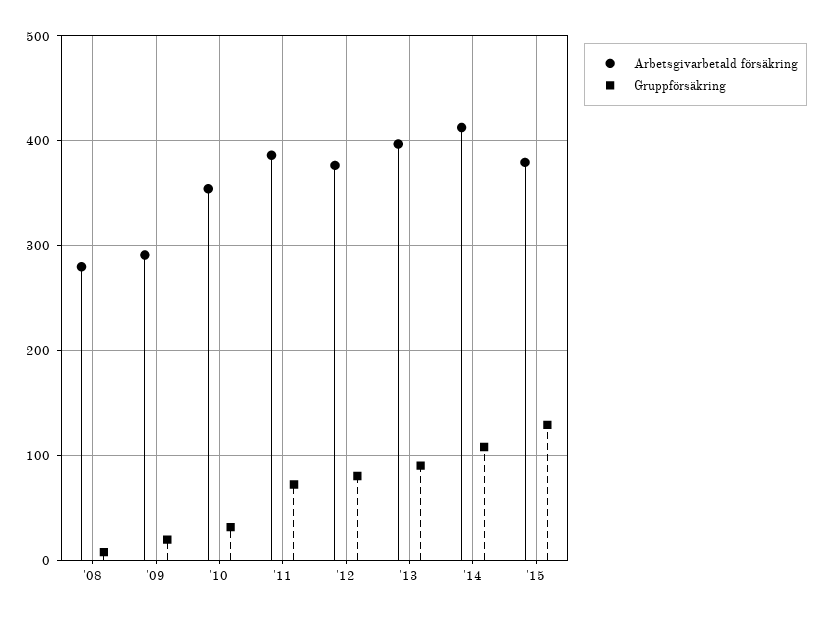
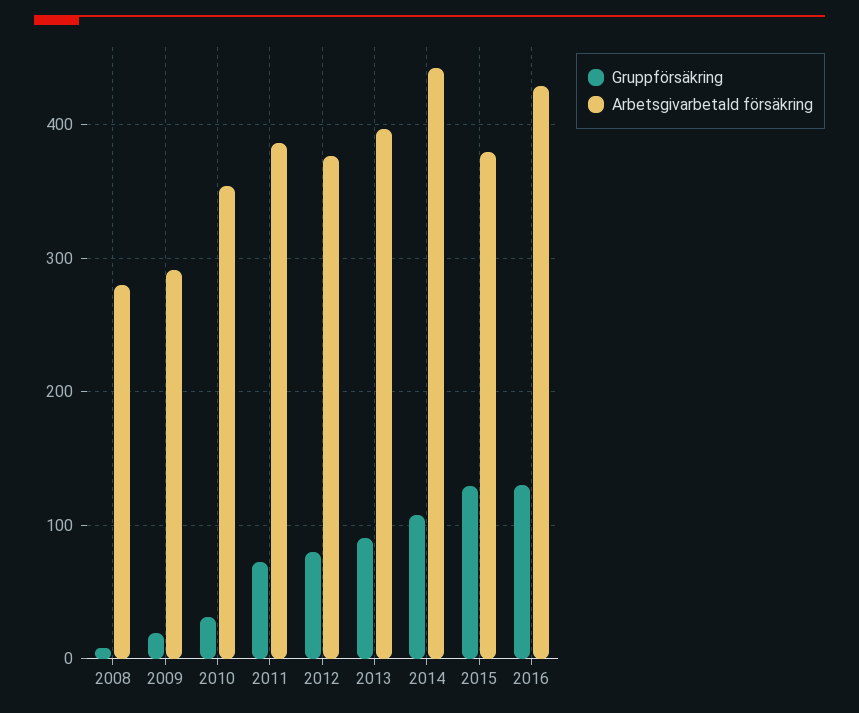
Arbetsgivarbetald försäkring, '14: 410 -> 440
Gruppförsäkring, 2016: none -> 130
Arbetsgivarbetald försäkring, 2016: none -> 430

